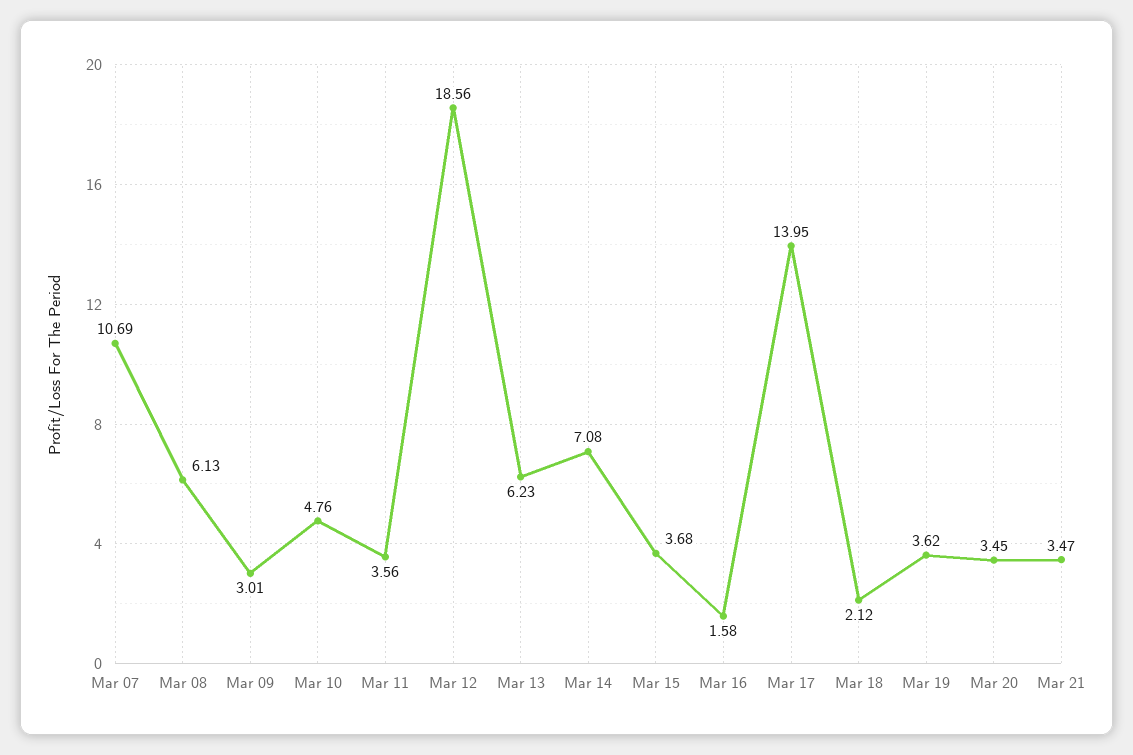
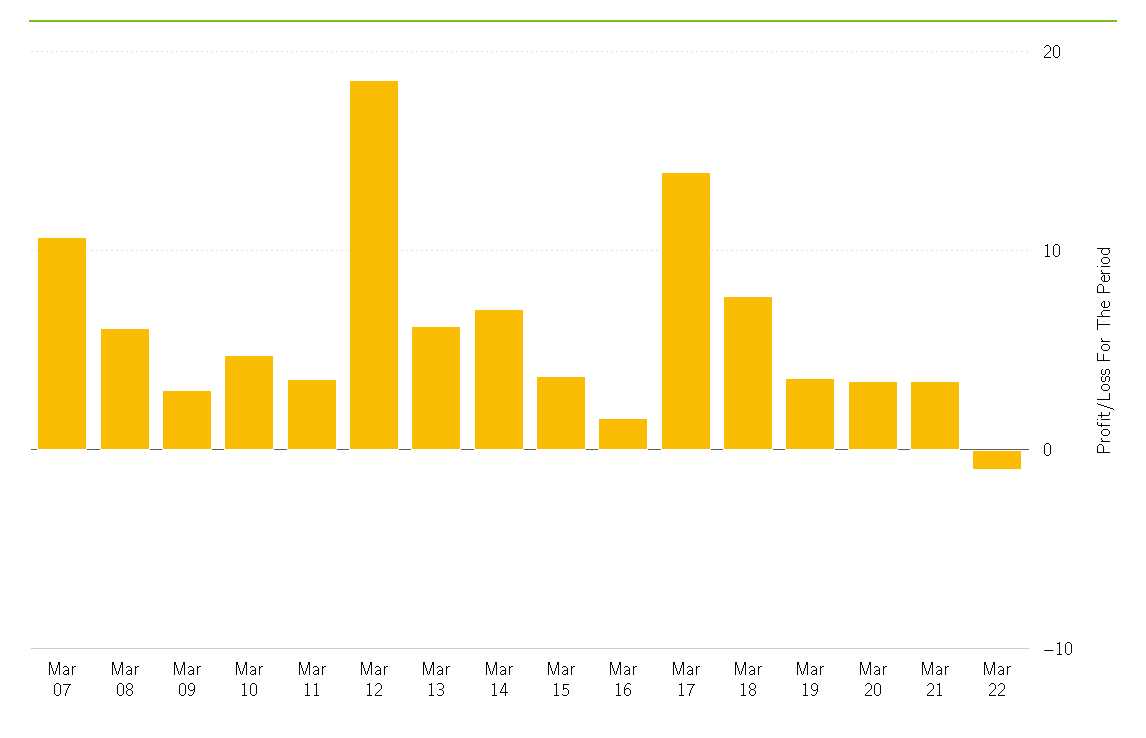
Mar 18: 2.12 -> 8
Mar 22: none -> -1

